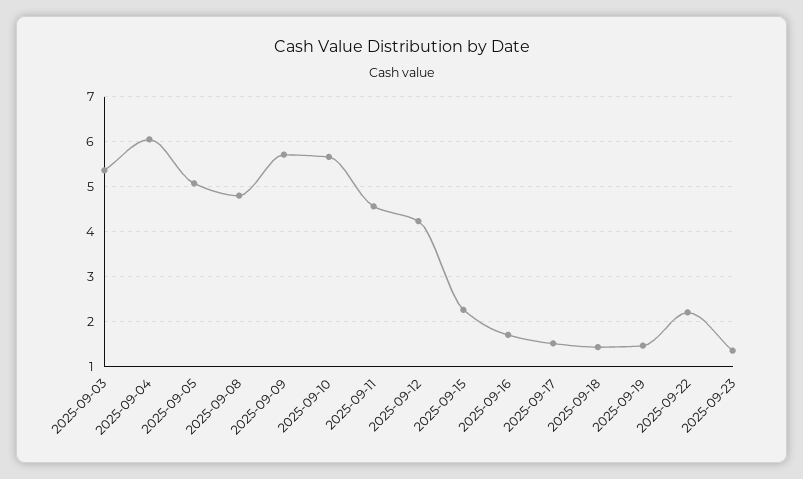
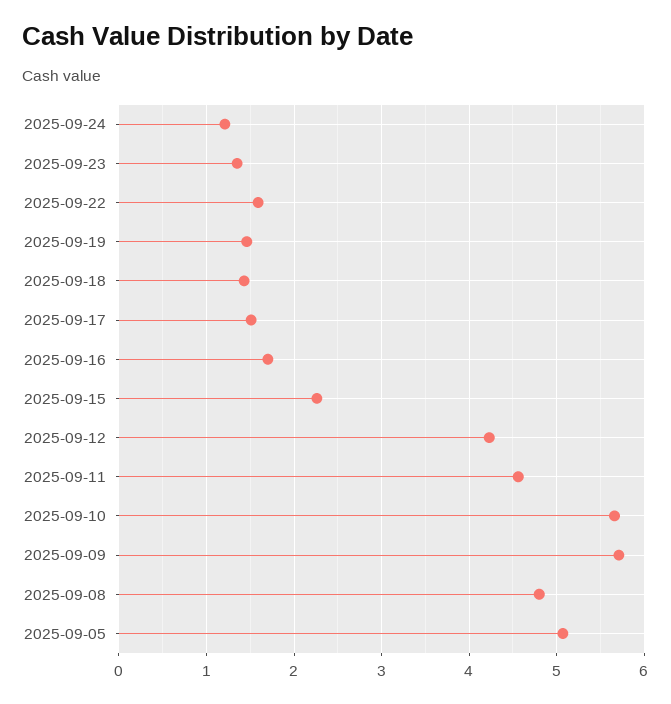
2025-09-03: 5.4 -> none
2025-09-04: 6 -> none
2025-09-22: 2.2 -> 1.6
2025-09-24: none -> 1.2

